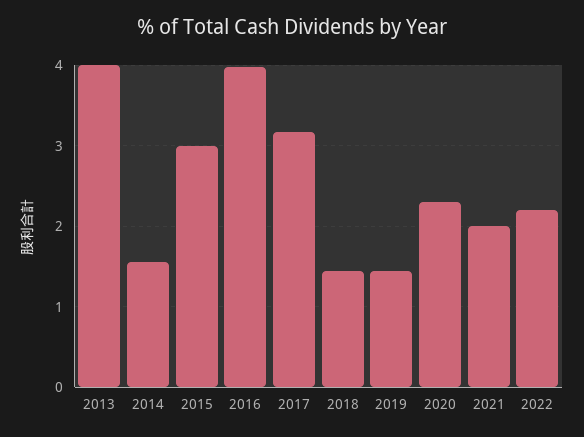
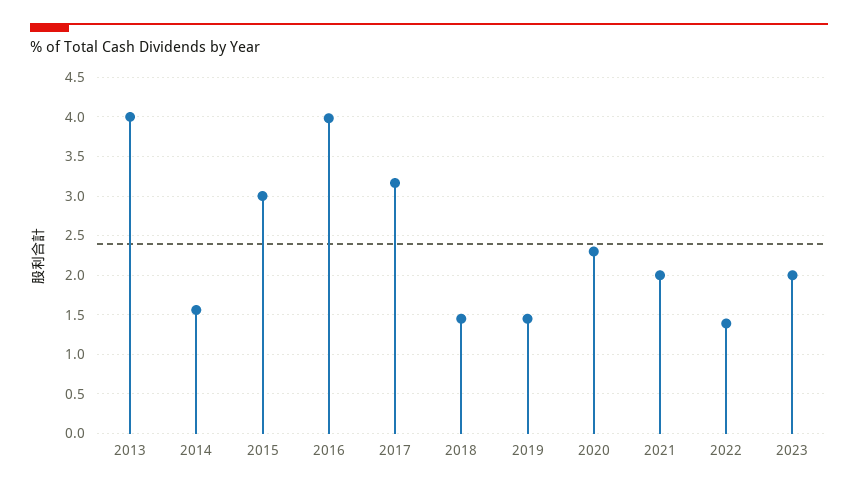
2022: 2.2 -> 1.4
2023: none -> 2

